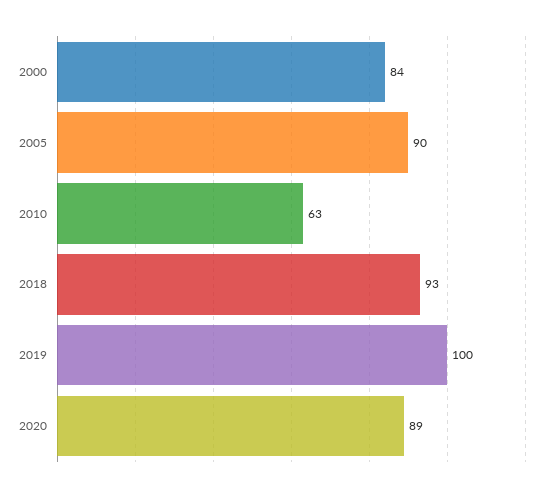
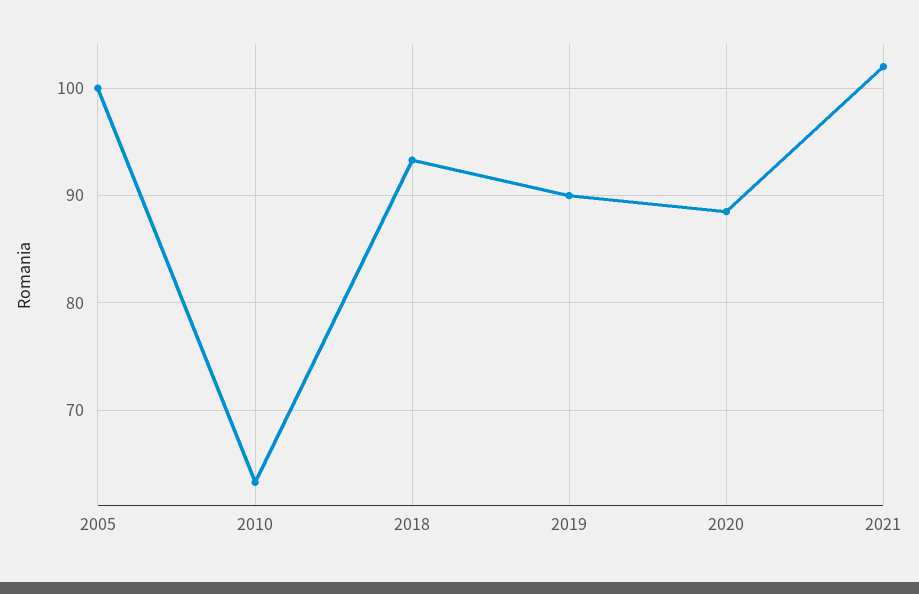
2000: 84 -> none
2005: 90 -> 100
2019: 100 -> 90
2021: none -> 102

